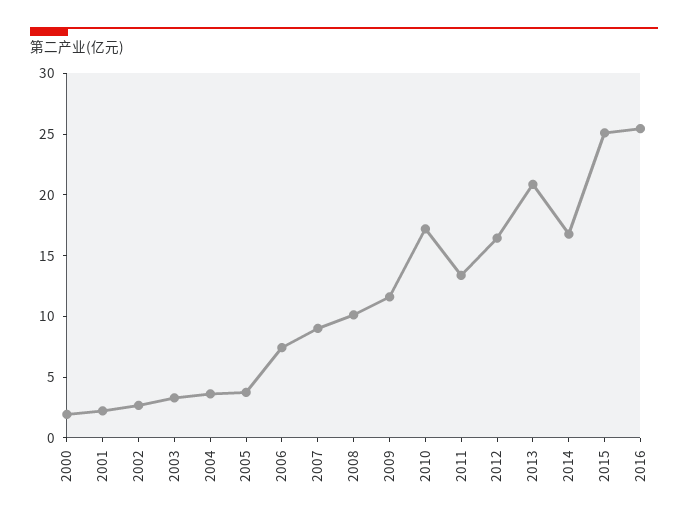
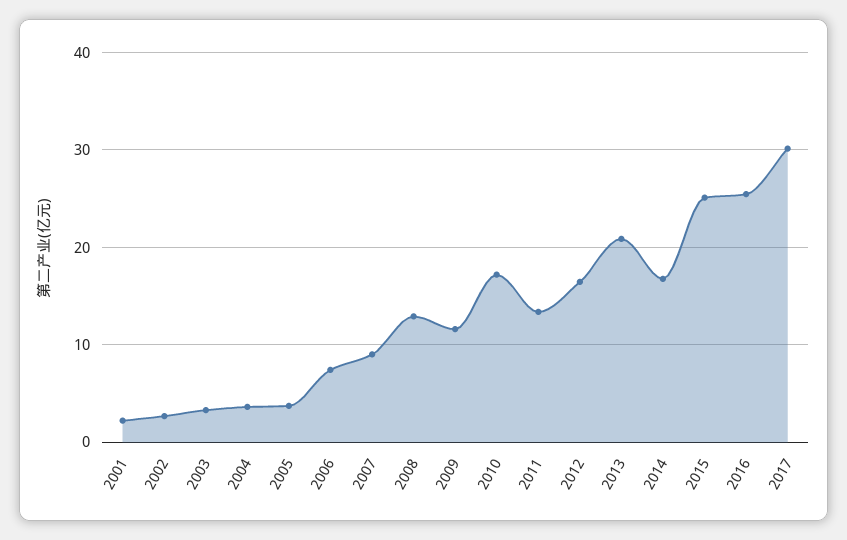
2000: 2 -> none
2008: 10 -> 13
2017: none -> 30

